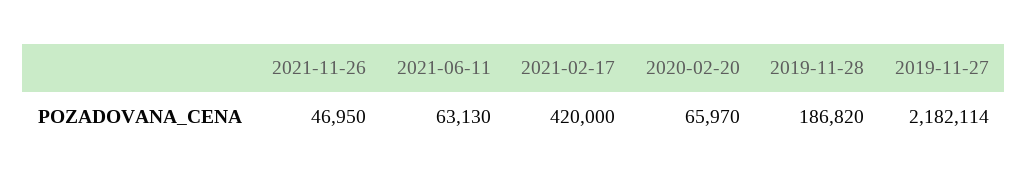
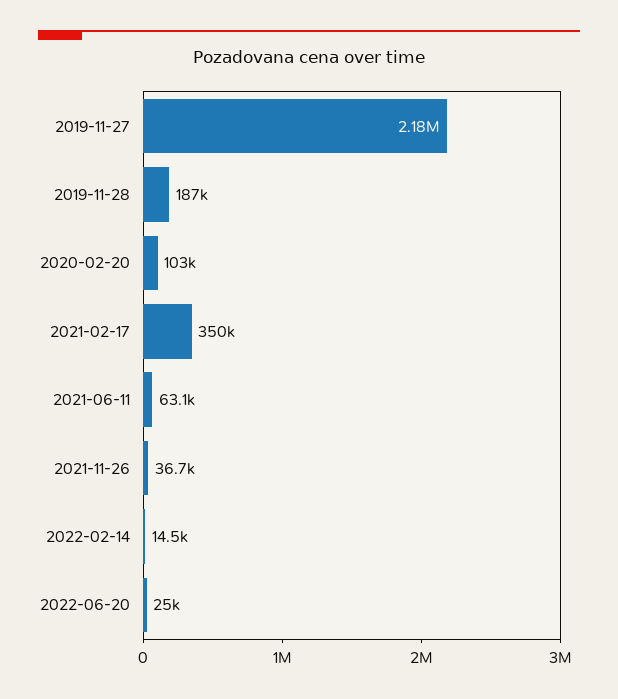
2021-11-26: 46950 -> 36700
2021-02-17: 420000 -> 350000
2020-02-20: 65970 -> 103000
2022-02-14: none -> 14500
2022-06-20: none -> 25000

